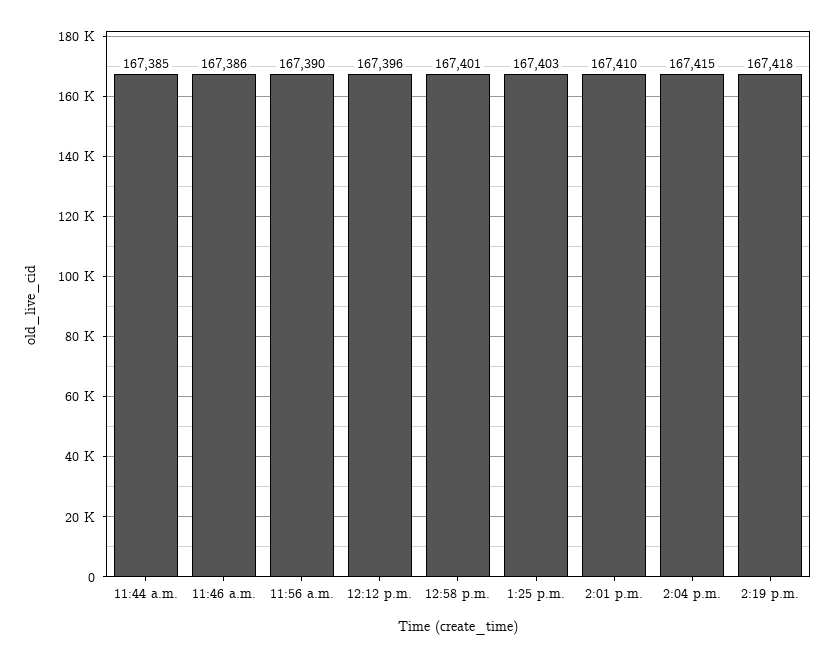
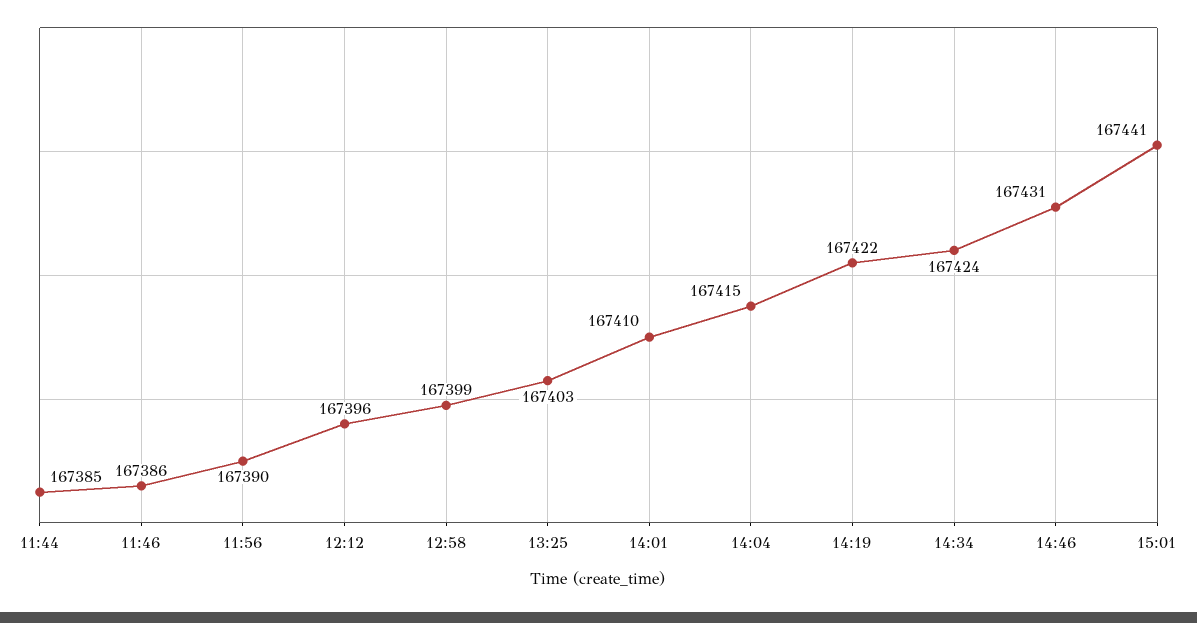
12:58 p.m.: 167401 -> 167399
2:19 p.m.: 167418 -> 167422
14:34: none -> 167424
14:46: none -> 167431
15:01: none -> 167441

